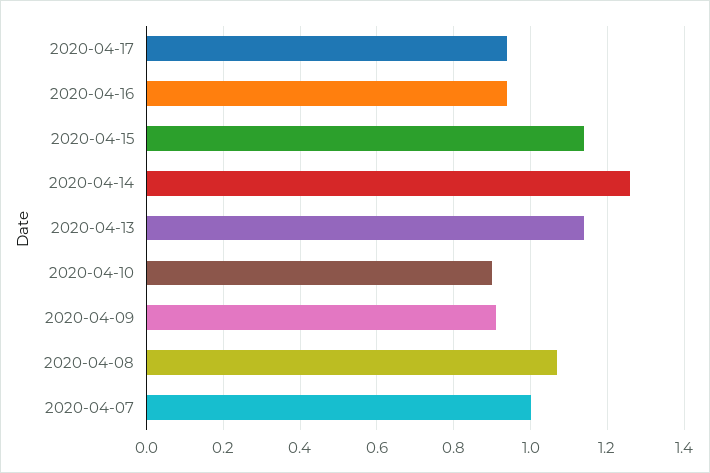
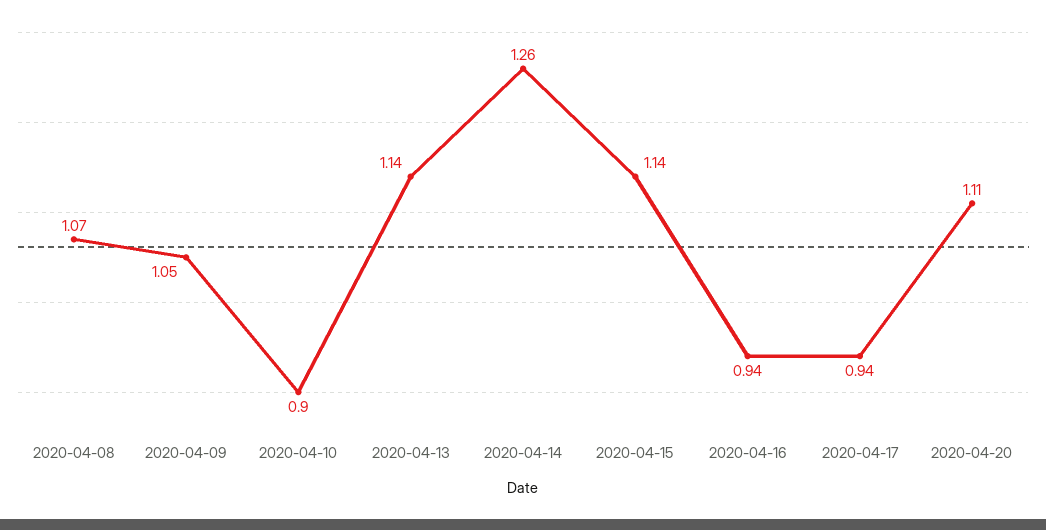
2020-04-09: 0.9 -> 1.05
2020-04-07: 1 -> none
2020-04-20: none -> 1.11

